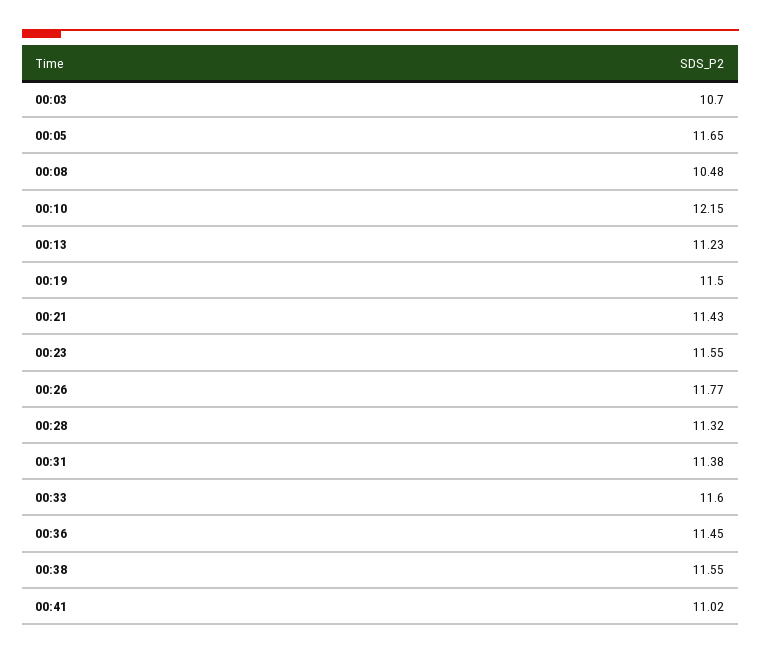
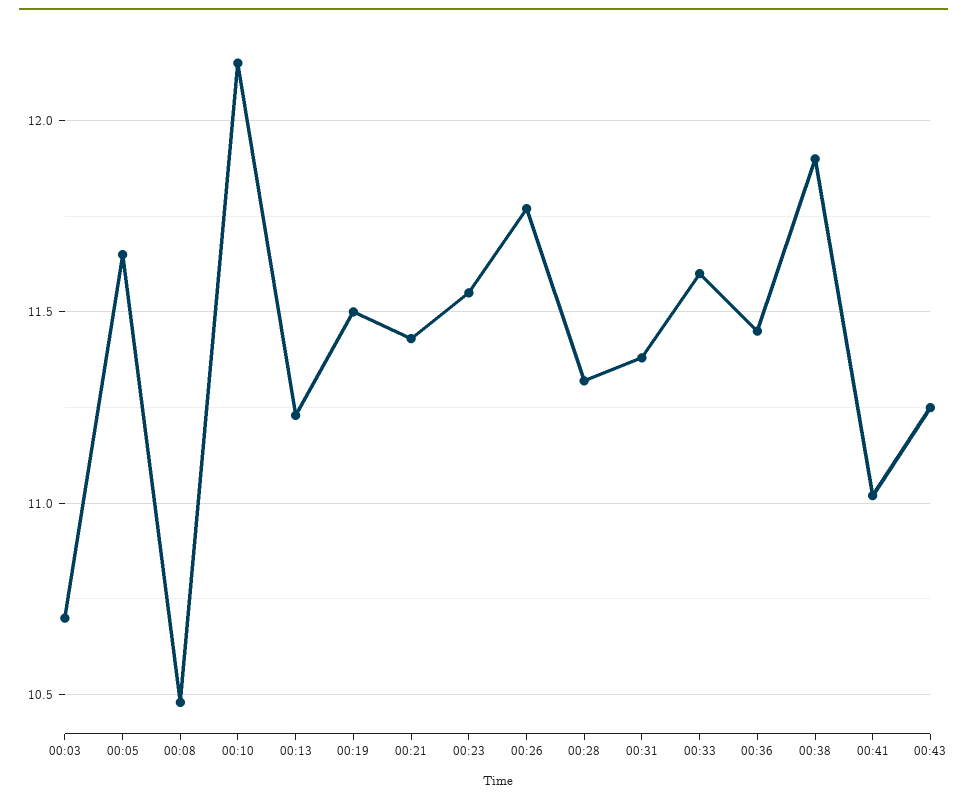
00:38: 11.55 -> 11.9
00:43: none -> 11.25

